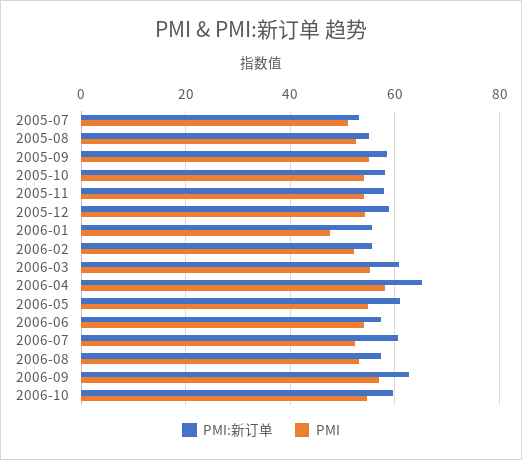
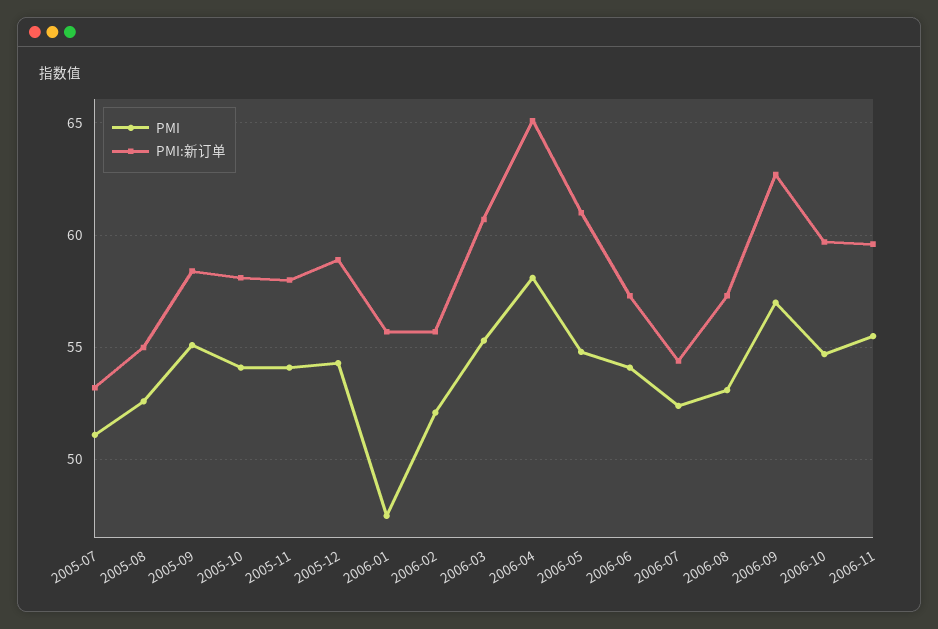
PMI:新订单, 2006-07: 60 -> 54.5
PMI, 2006-11: none -> 55.5
PMI:新订单, 2006-11: none -> 59.5

